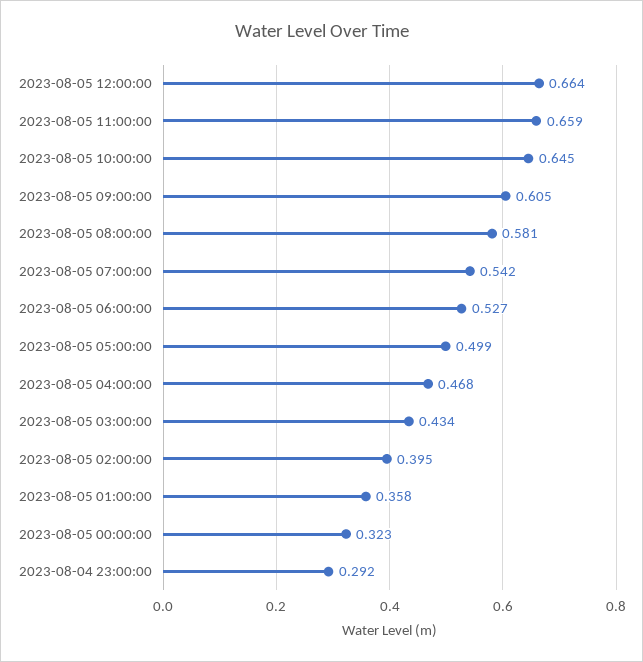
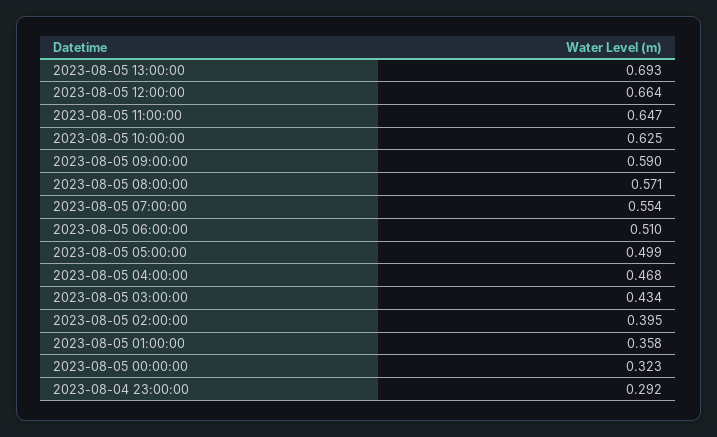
2023-08-05 11:00:00: 0.659 -> 0.647
2023-08-05 10:00:00: 0.645 -> 0.625
2023-08-05 09:00:00: 0.605 -> 0.59
2023-08-05 08:00:00: 0.581 -> 0.571
2023-08-05 07:00:00: 0.542 -> 0.554
2023-08-05 06:00:00: 0.527 -> 0.51
2023-08-05 13:00:00: none -> 0.693

